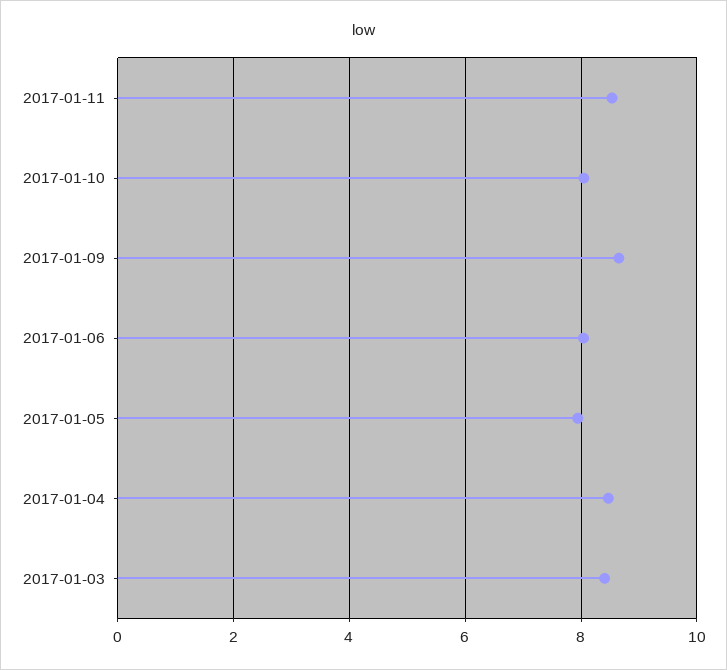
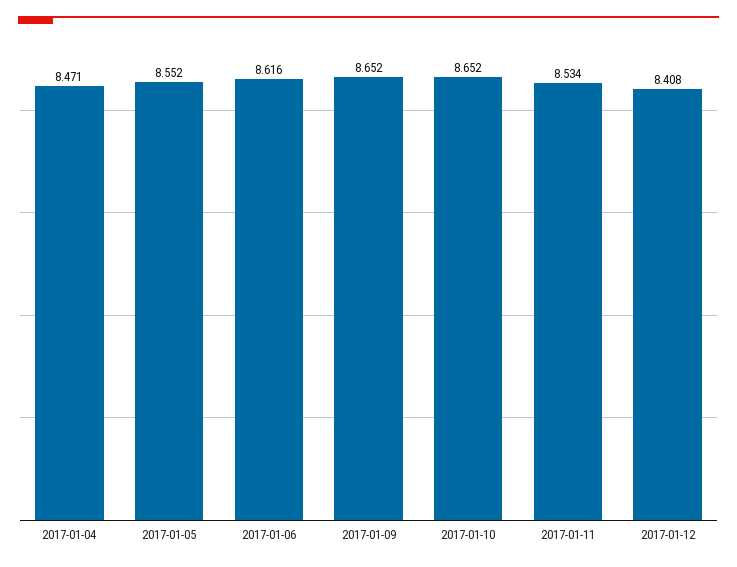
2017-01-10: 8 -> 8.652
2017-01-06: 8 -> 8.616
2017-01-05: 8 -> 8.552
2017-01-03: 8.4 -> none
2017-01-12: none -> 8.408

